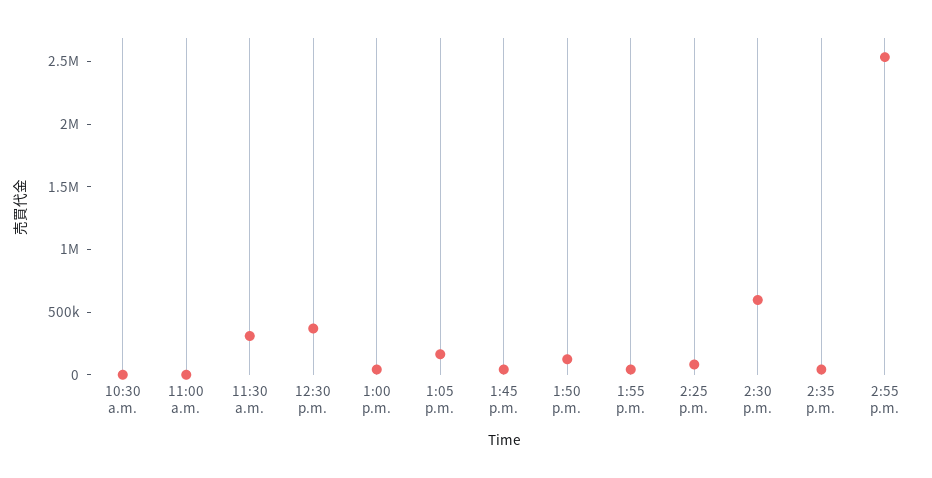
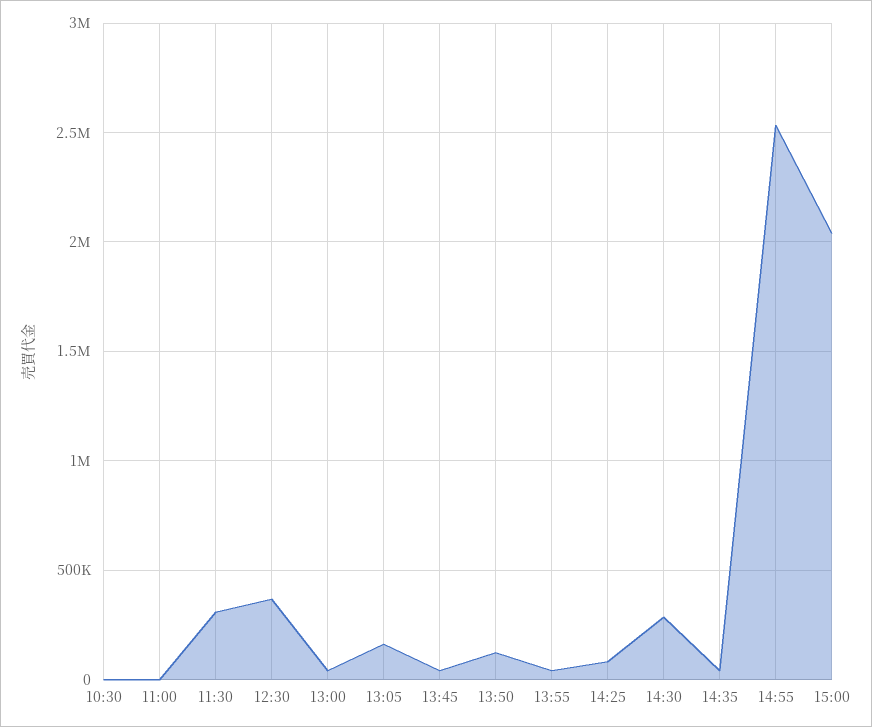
2:30 p.m.: 600000 -> 300000
15:00: none -> 2050000

